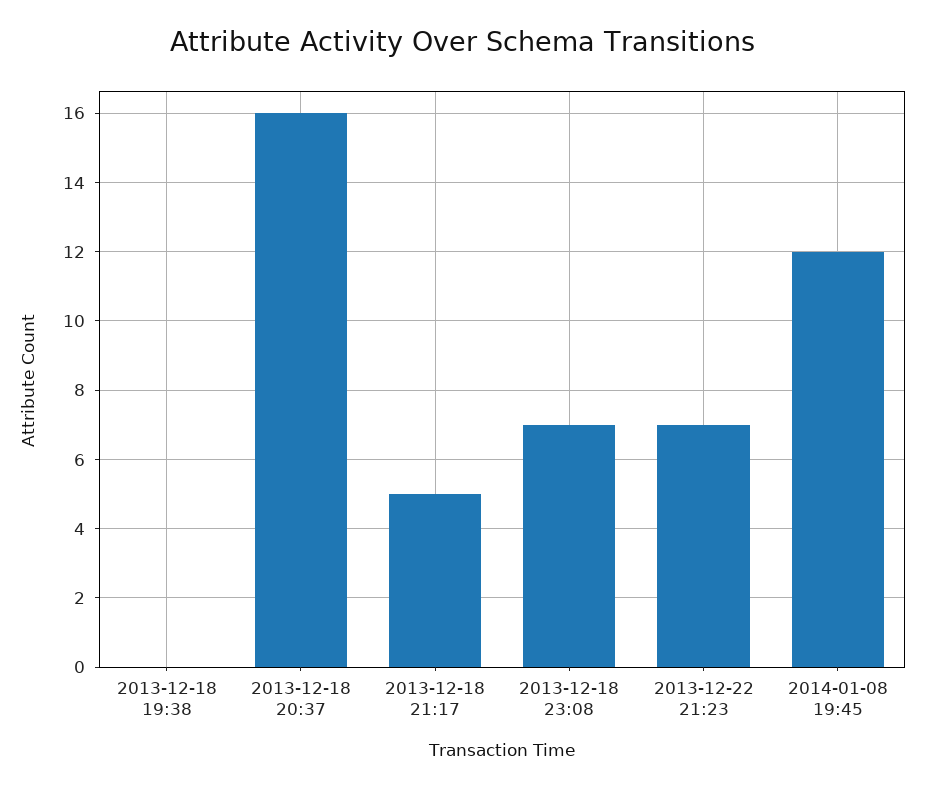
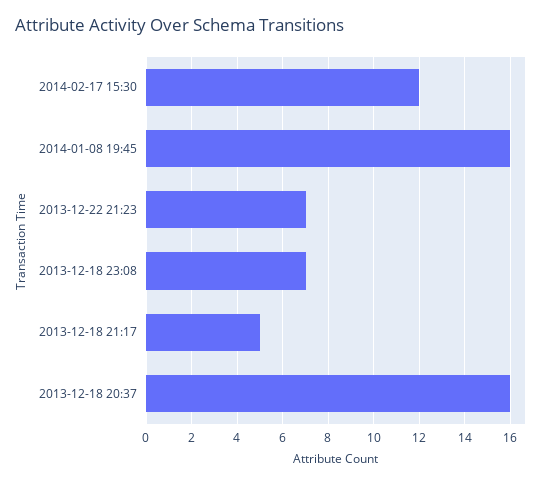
2013-12-18 19:38: 0 -> none
2014-01-08 19:45: 12 -> 16
2014-02-17 15:30: none -> 12

